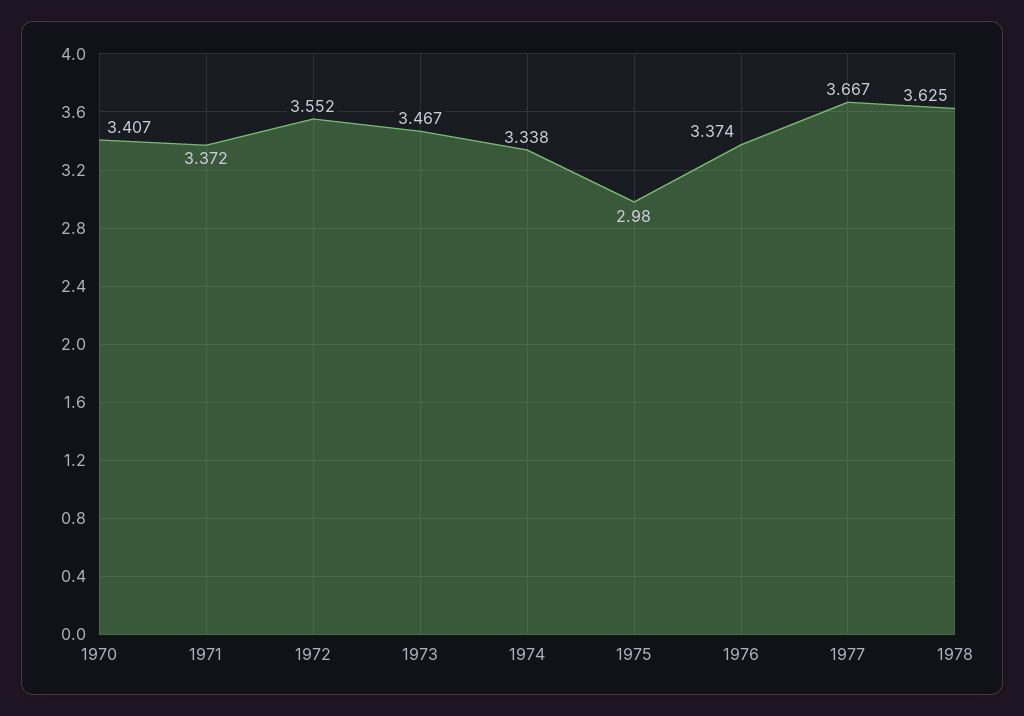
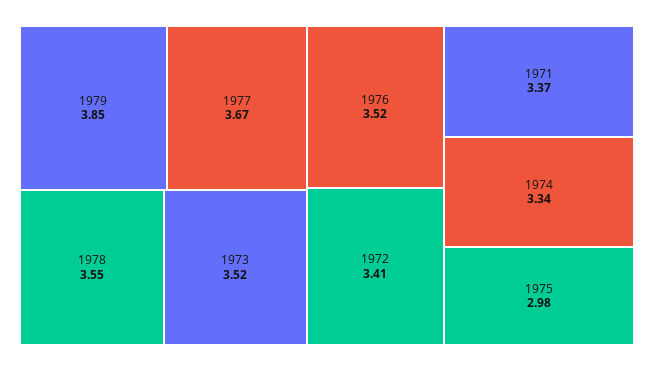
1970: 3.407 -> none
1972: 3.552 -> 3.41
1973: 3.467 -> 3.52
1976: 3.374 -> 3.52
1978: 3.625 -> 3.55
1979: none -> 3.85

